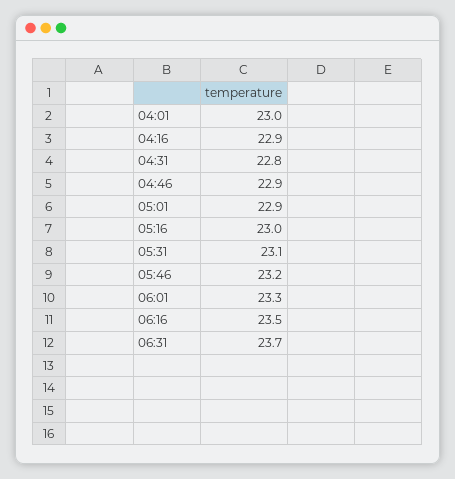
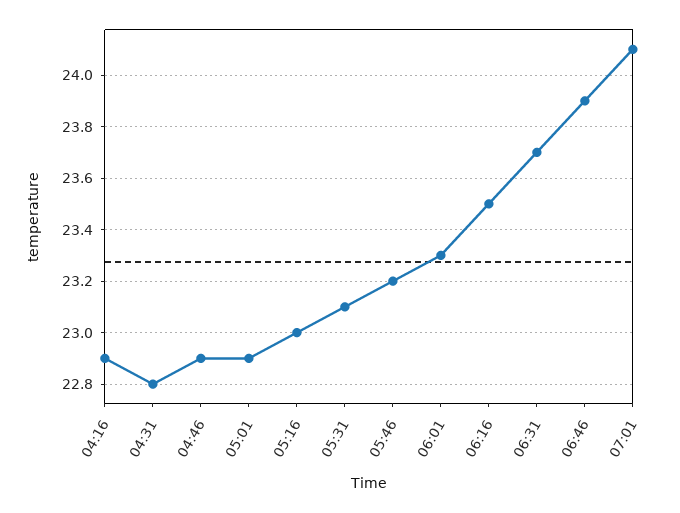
04:01: 23 -> none
06:46: none -> 23.9
07:01: none -> 24.1

